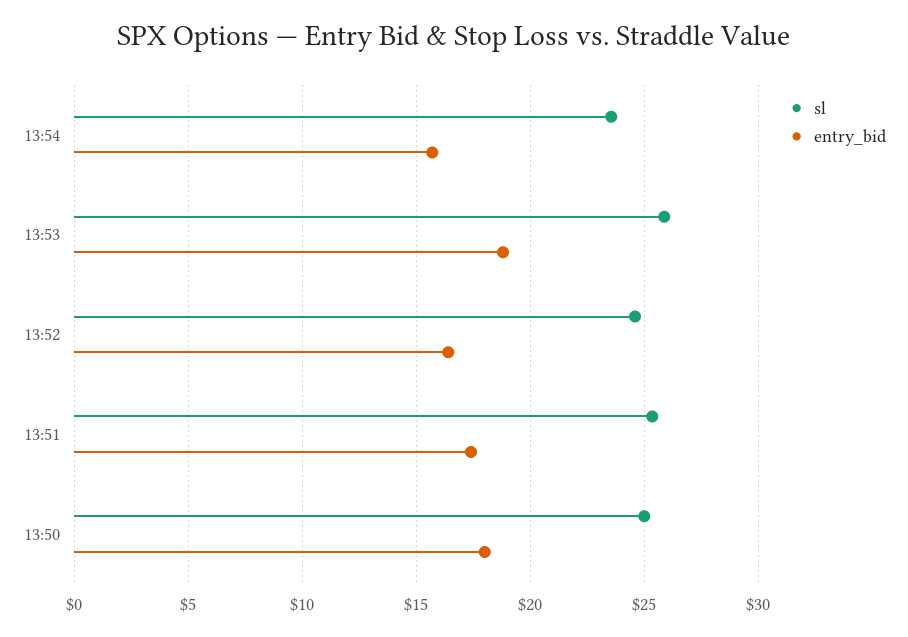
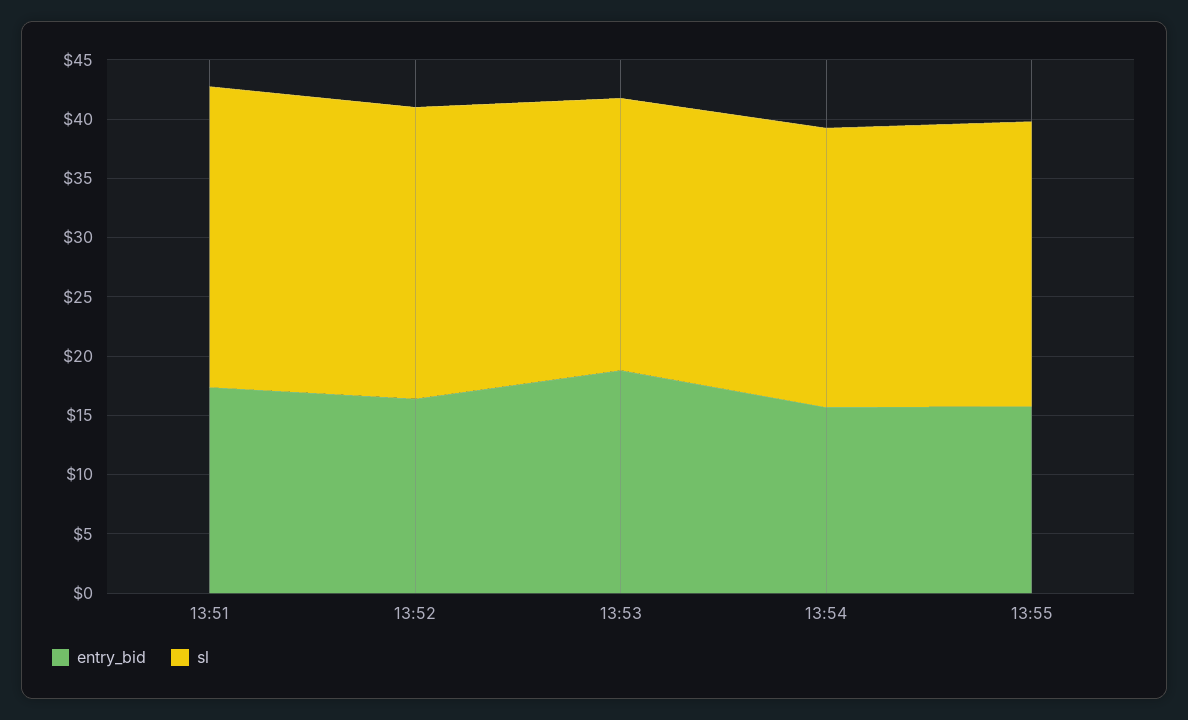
sl, 13:53: 26 -> 23
sl, 13:50: 25 -> none
entry_bid, 13:50: 18 -> none
entry_bid, 13:55: none -> 16
sl, 13:55: none -> 24

